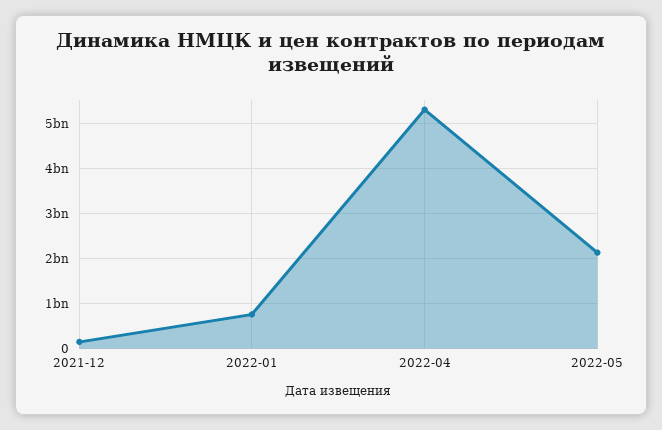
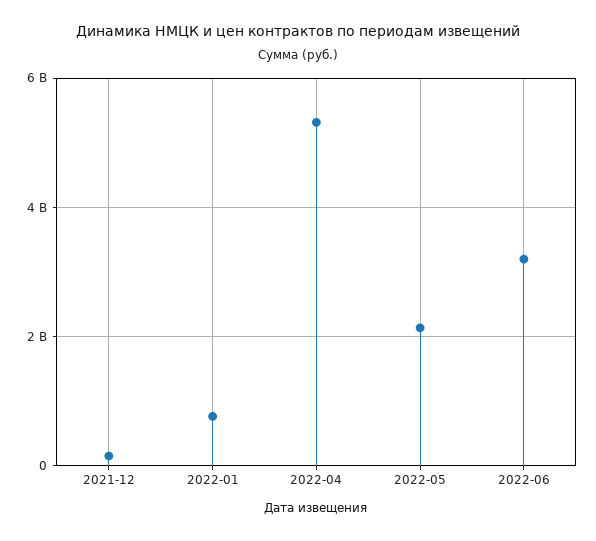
2022-06: none -> 3200000000

